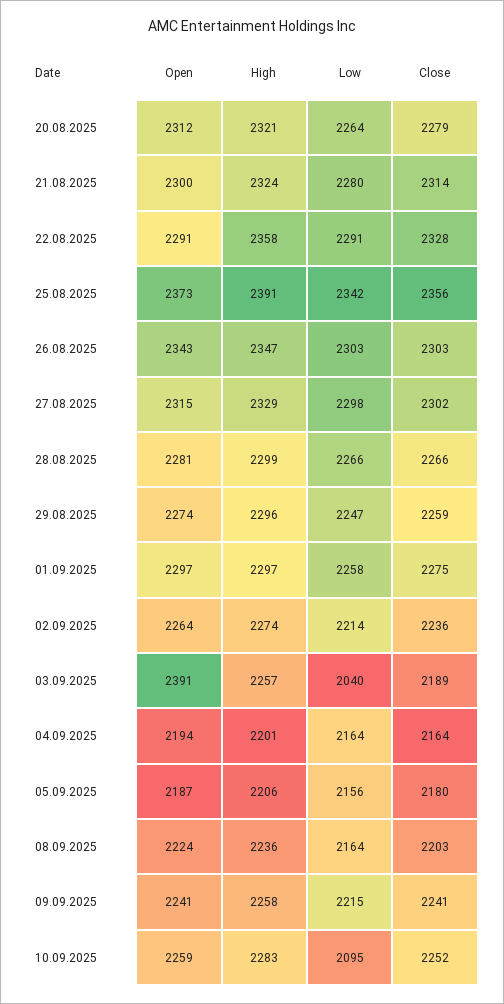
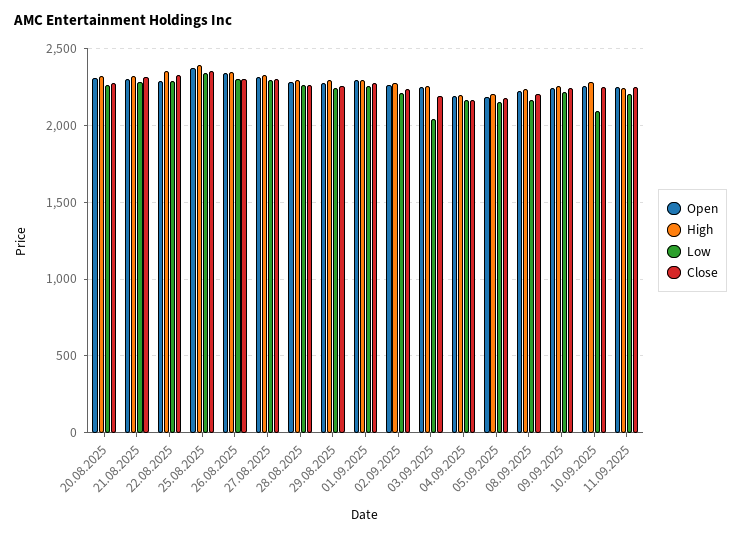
Open, 03.09.2025: 2391 -> 2250
Open, 11.09.2025: none -> 2250
High, 11.09.2025: none -> 2250
Low, 11.09.2025: none -> 2200
Close, 11.09.2025: none -> 2250

